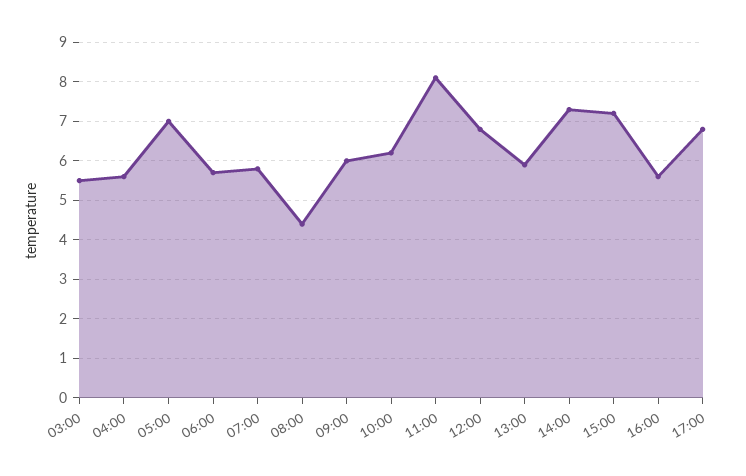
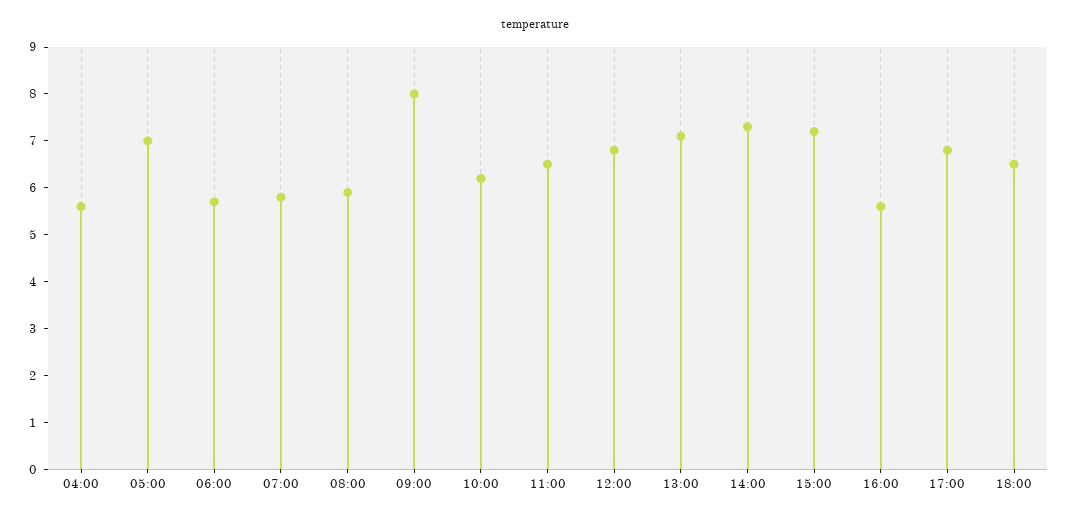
03:00: 5.5 -> none
08:00: 4.5 -> 6
09:00: 6 -> 8
11:00: 8 -> 6.5
13:00: 6 -> 7
18:00: none -> 6.5

